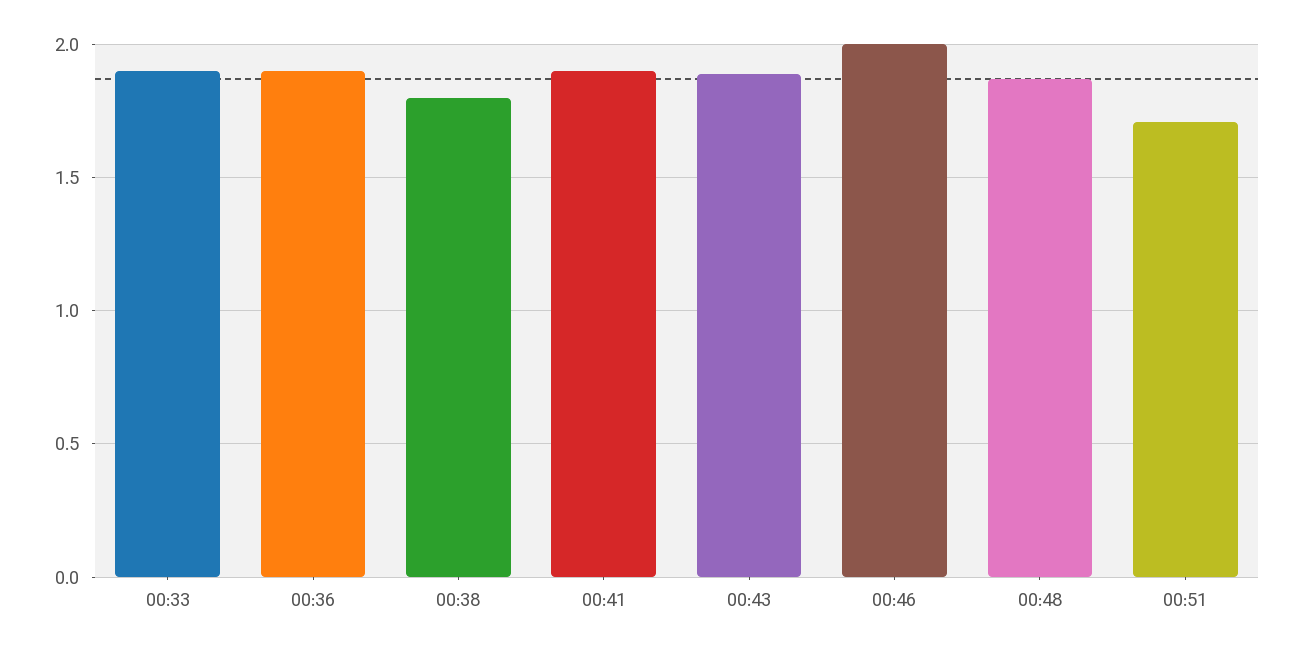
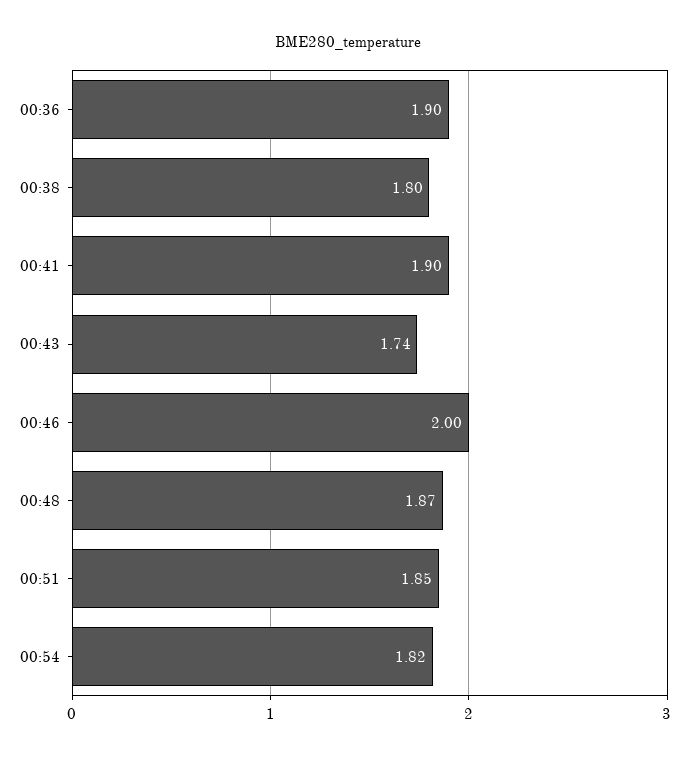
00:33: 1.9 -> none
00:43: 1.9 -> 1.74
00:51: 1.7 -> 1.85
00:54: none -> 1.82

